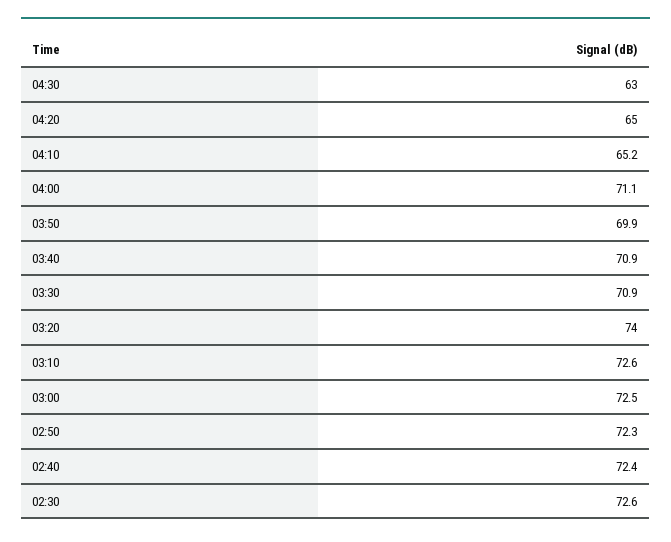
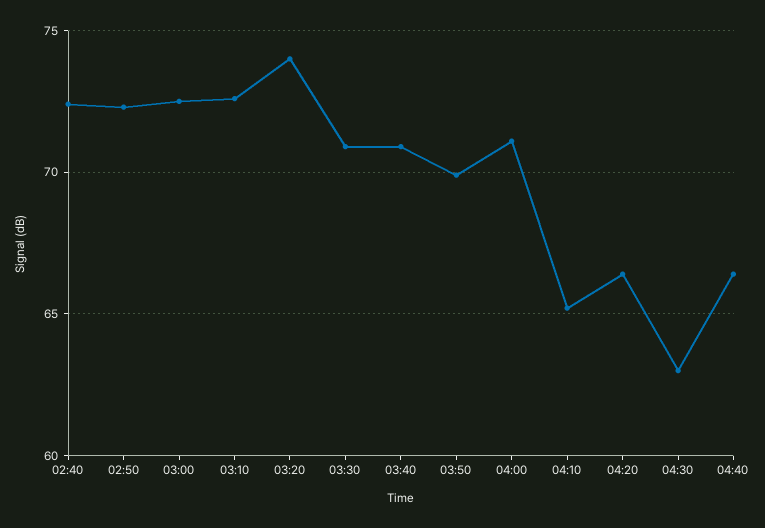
04:20: 65 -> 66.5
02:30: 72.6 -> none
04:40: none -> 66.5

